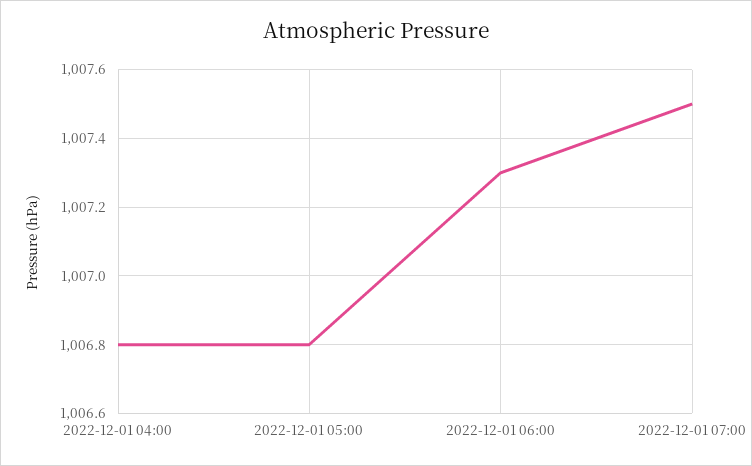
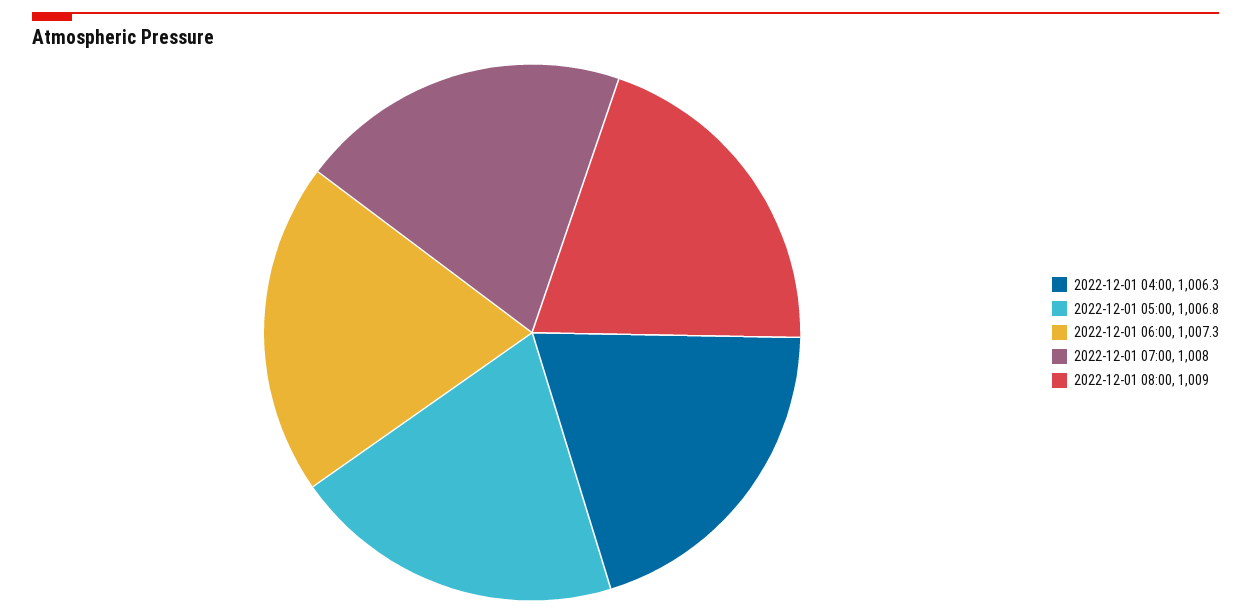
2022-12-01 04:00: 1006.8 -> 1006.3
2022-12-01 07:00: 1007.5 -> 1008
2022-12-01 08:00: none -> 1009

